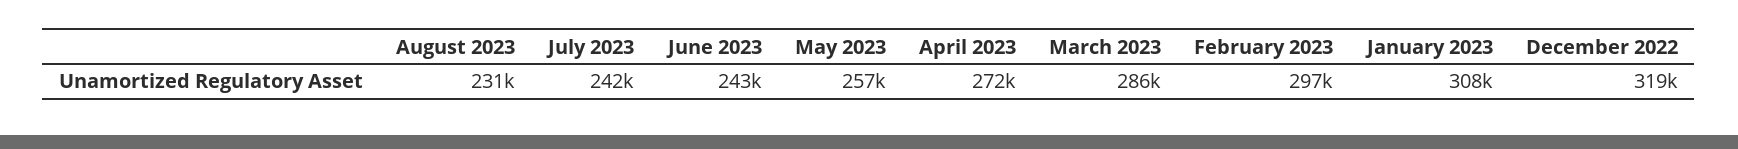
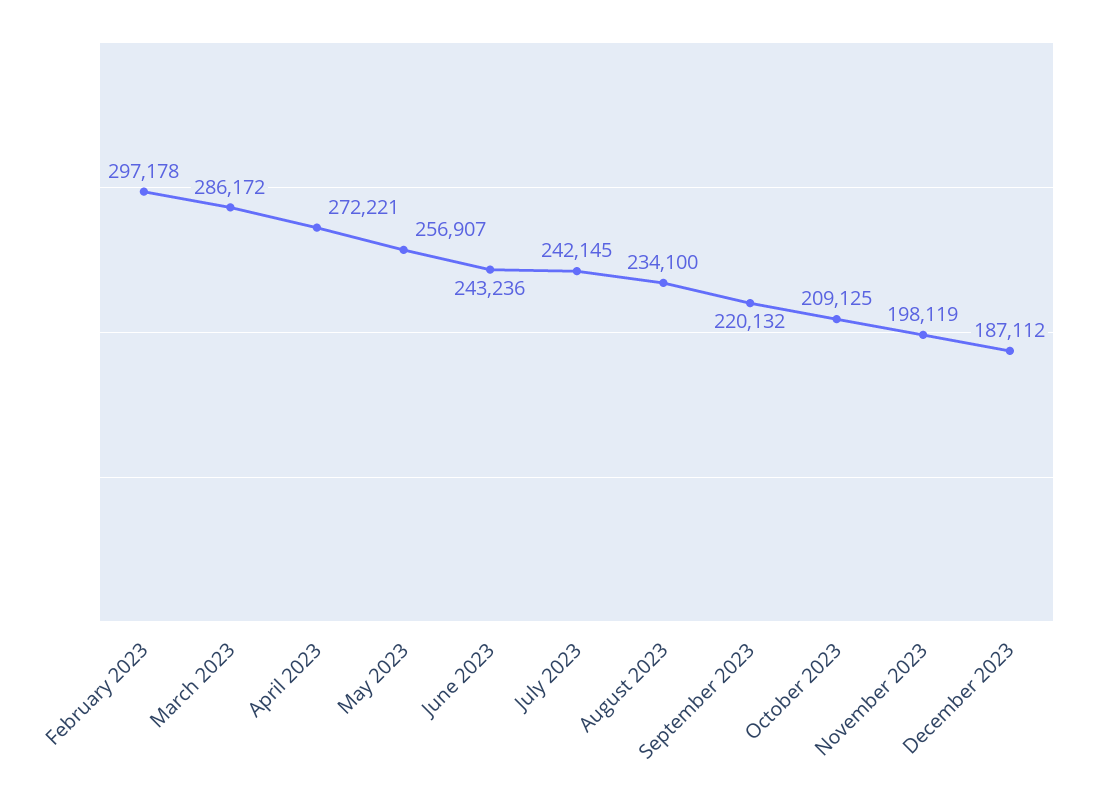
August 2023: 231000 -> 234100
January 2023: 308000 -> none
December 2022: 319000 -> none
September 2023: none -> 220132
October 2023: none -> 209125
November 2023: none -> 198119
December 2023: none -> 187112

